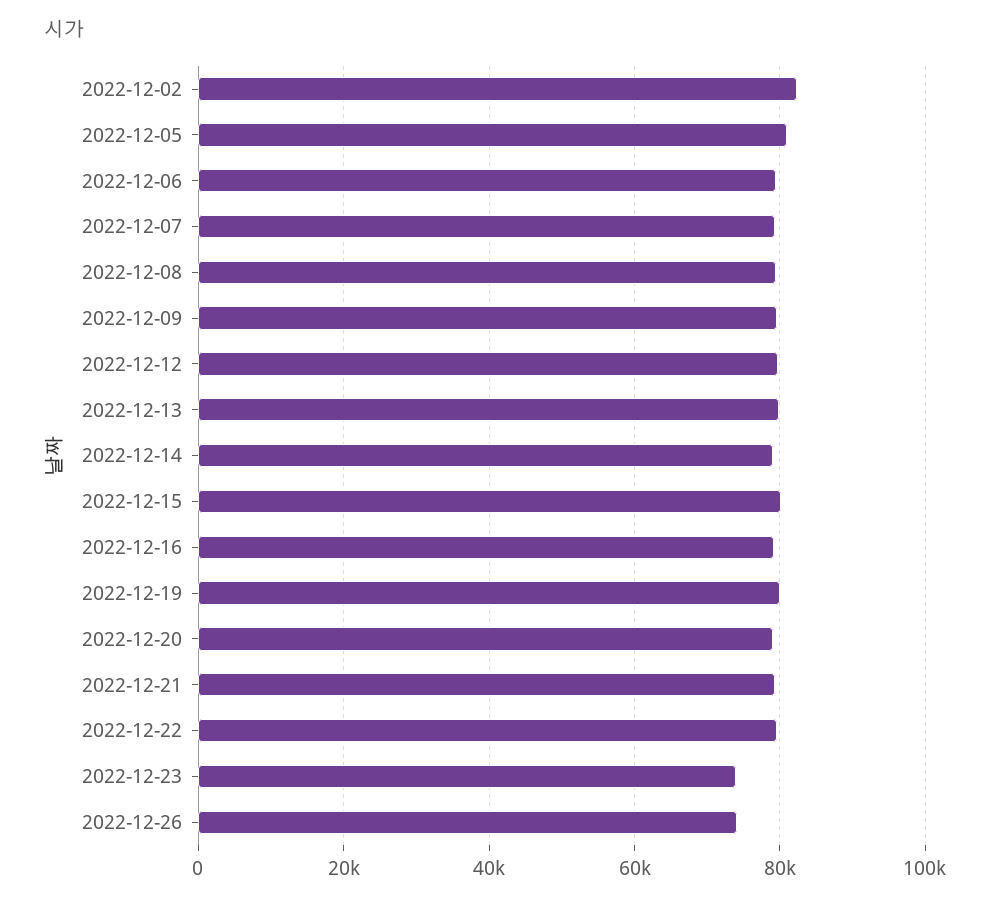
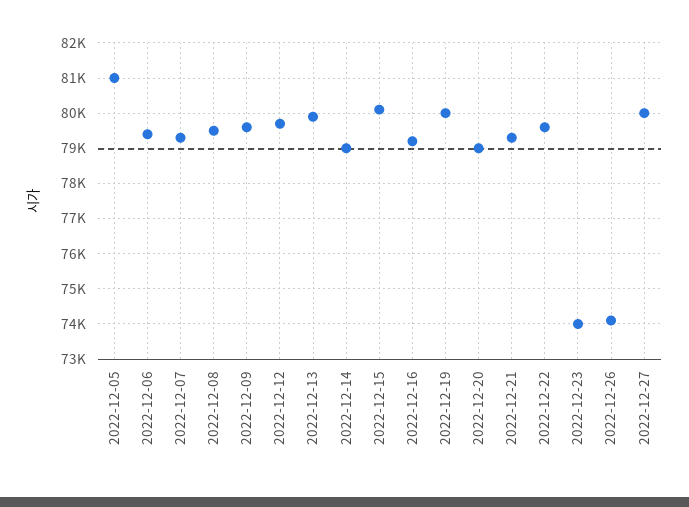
2022-12-02: 82000 -> none
2022-12-27: none -> 80000

